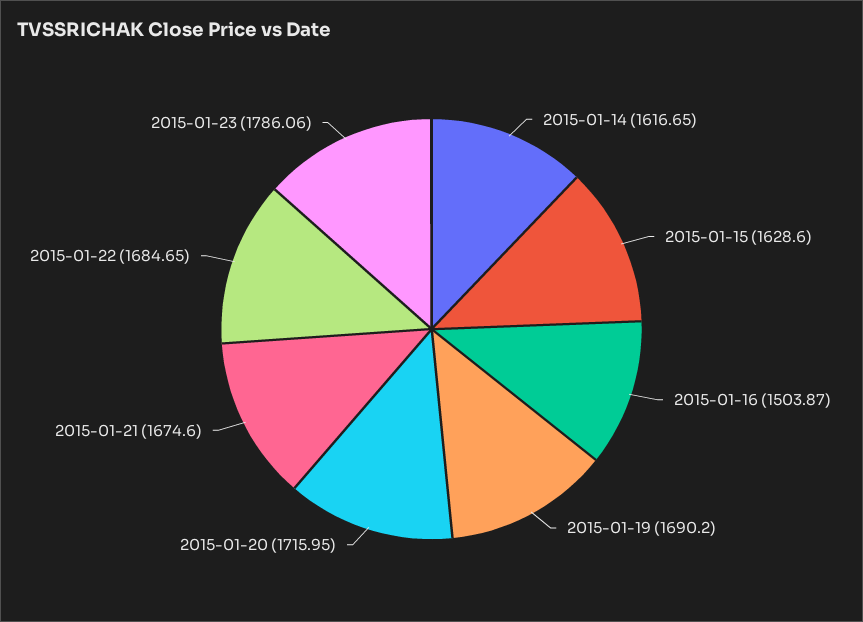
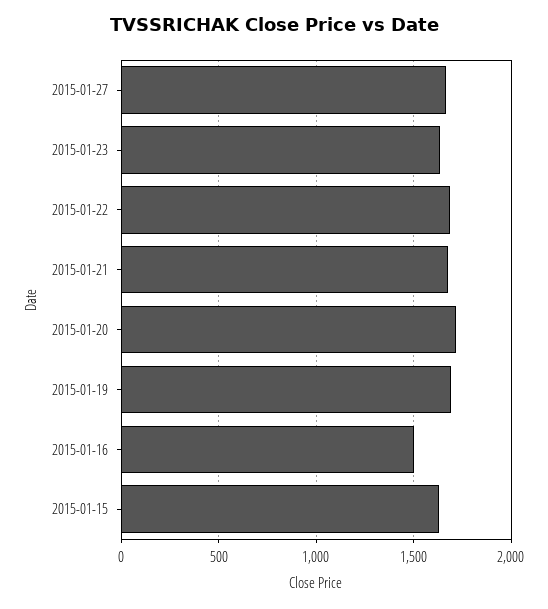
2015-01-14: 1616.65 -> none
2015-01-23: 1786.06 -> 1650
2015-01-27: none -> 1650

